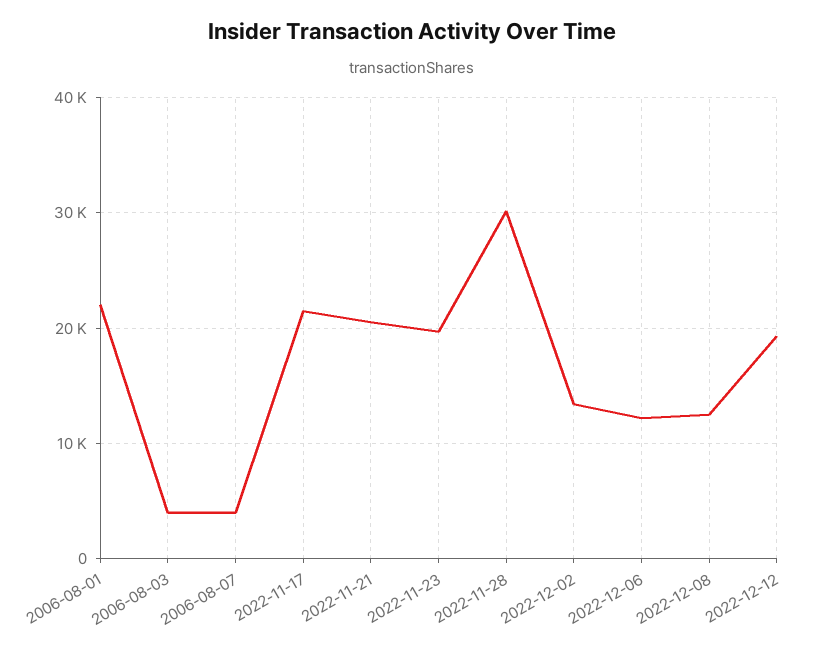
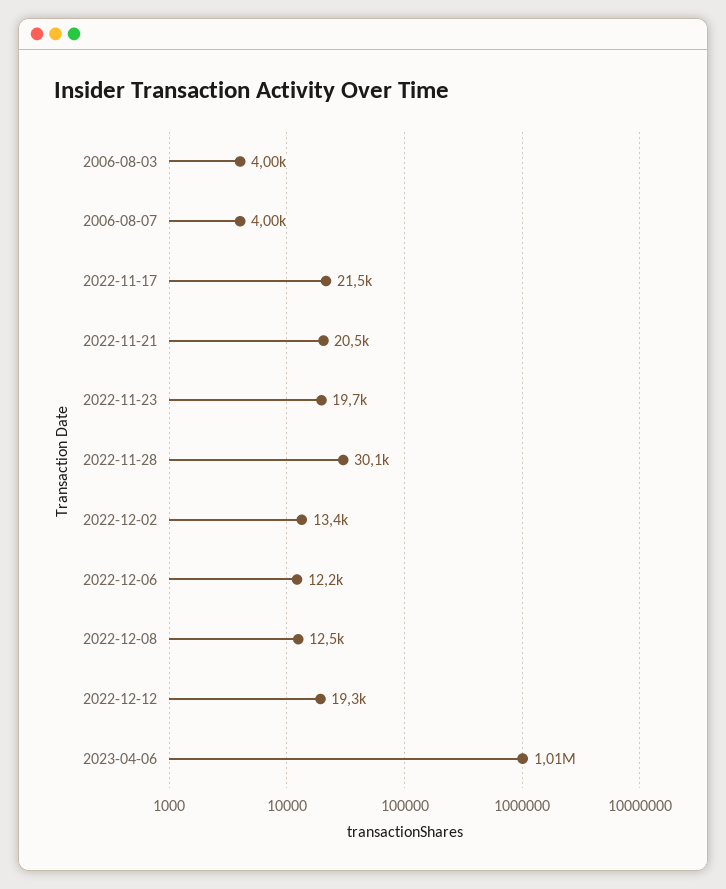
2006-08-01: 22000 -> none
2023-04-06: none -> 1010000

